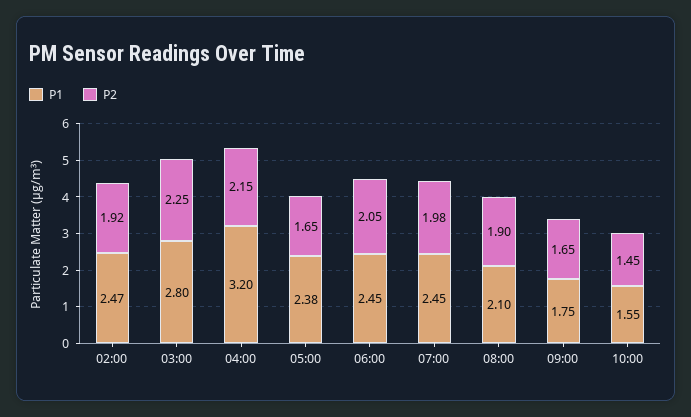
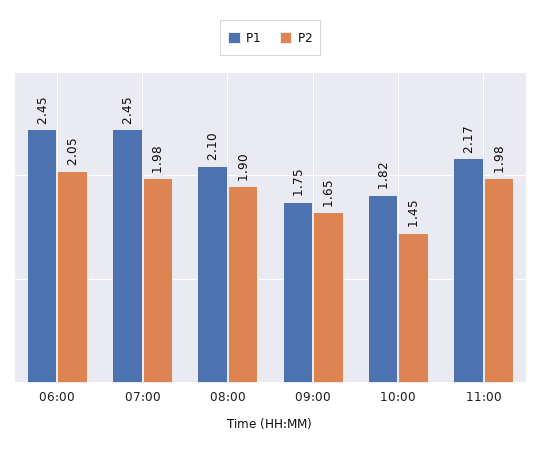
P1, 02:00: 2.47 -> none
P2, 02:00: 1.92 -> none
P1, 03:00: 2.8 -> none
P2, 03:00: 2.25 -> none
P1, 04:00: 3.2 -> none
P2, 04:00: 2.15 -> none
P1, 05:00: 2.38 -> none
P2, 05:00: 1.65 -> none
P1, 10:00: 1.55 -> 1.82
P1, 11:00: none -> 2.17
P2, 11:00: none -> 1.98

